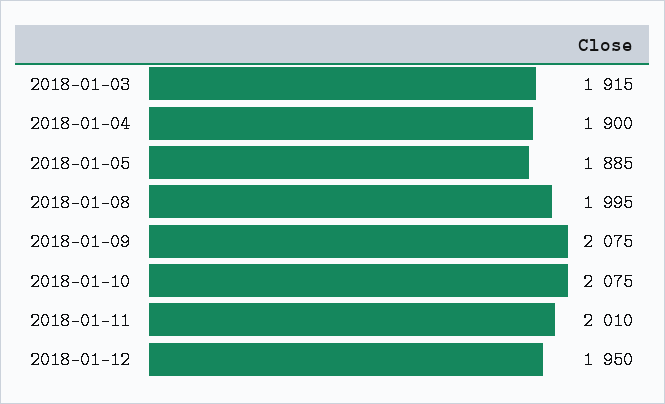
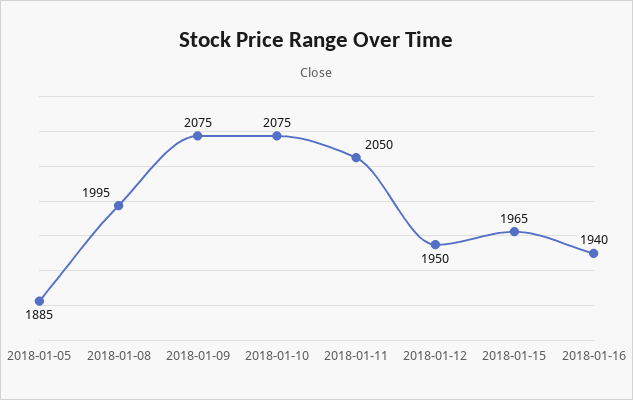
2018-01-03: 1915 -> none
2018-01-04: 1900 -> none
2018-01-11: 2010 -> 2050
2018-01-15: none -> 1965
2018-01-16: none -> 1940

